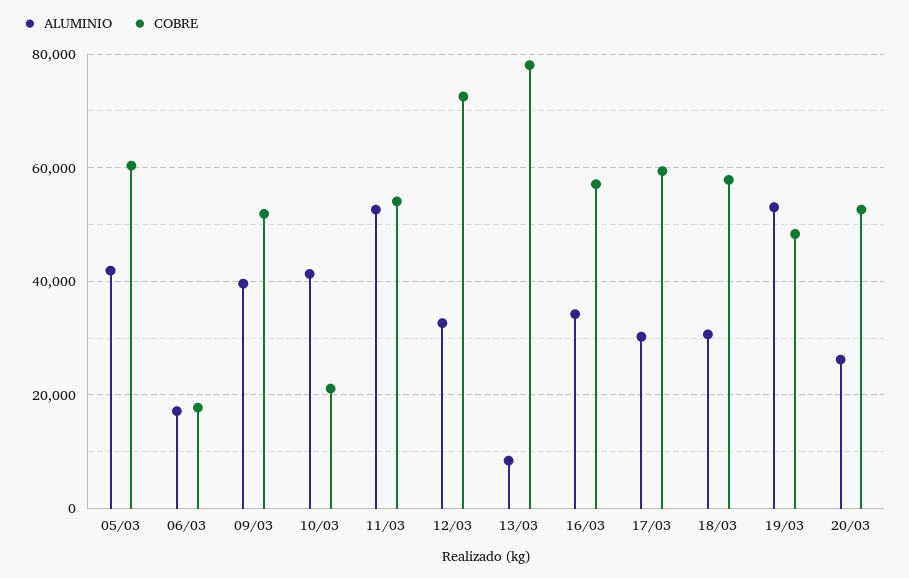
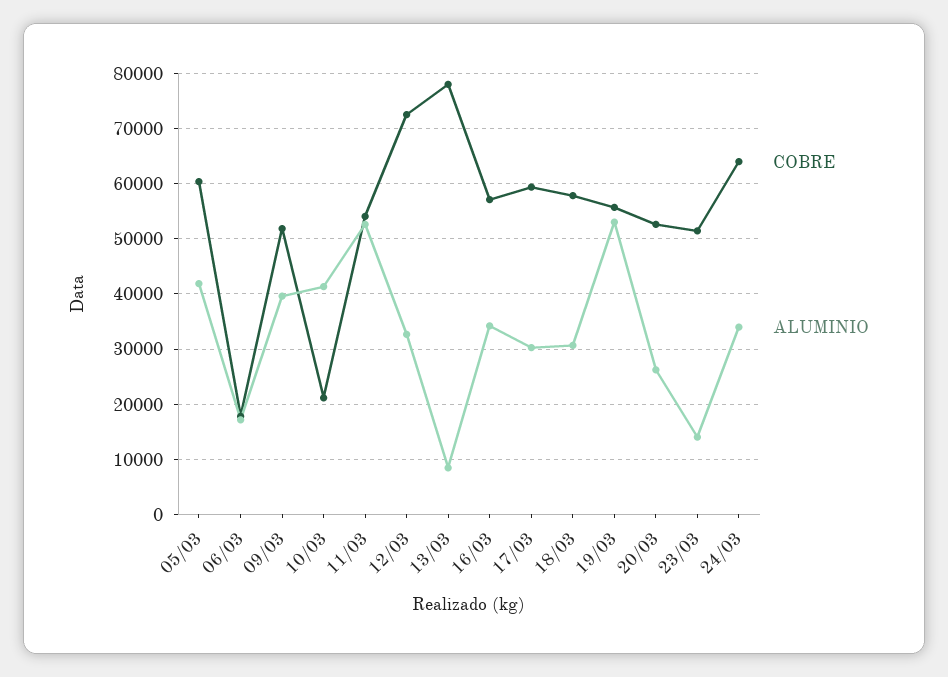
COBRE, 19/03: 48000 -> 56000
COBRE, 23/03: none -> 52000
ALUMINIO, 23/03: none -> 14000
COBRE, 24/03: none -> 64000
ALUMINIO, 24/03: none -> 34000

